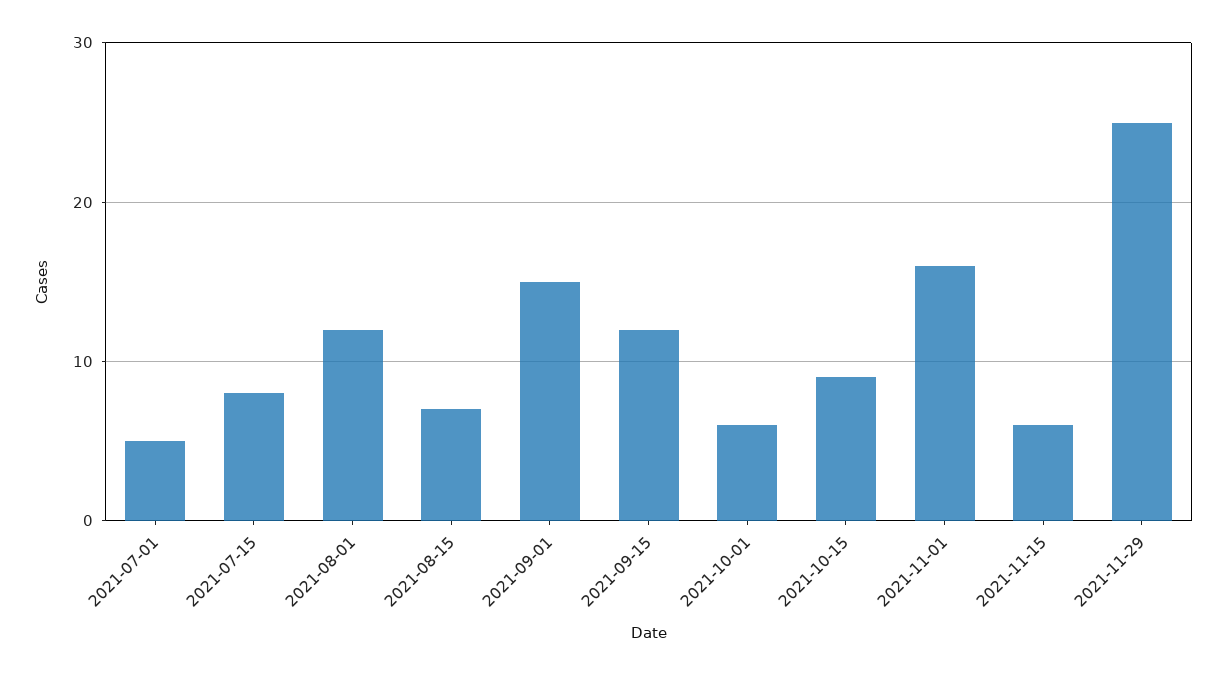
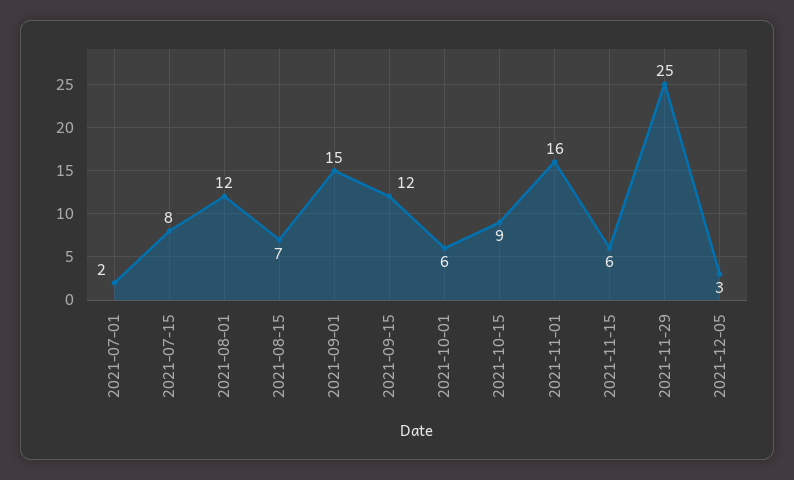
2021-07-01: 5 -> 2
2021-12-05: none -> 3

